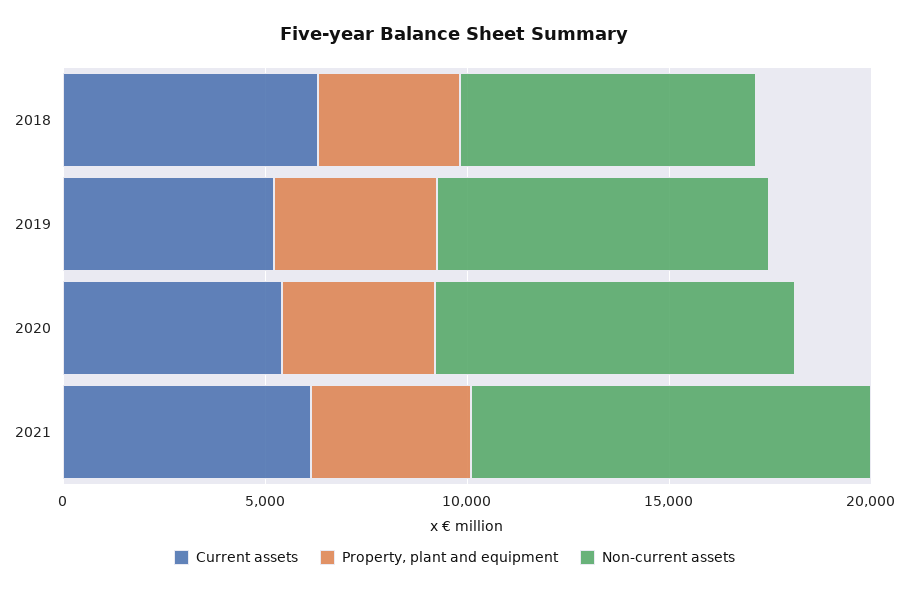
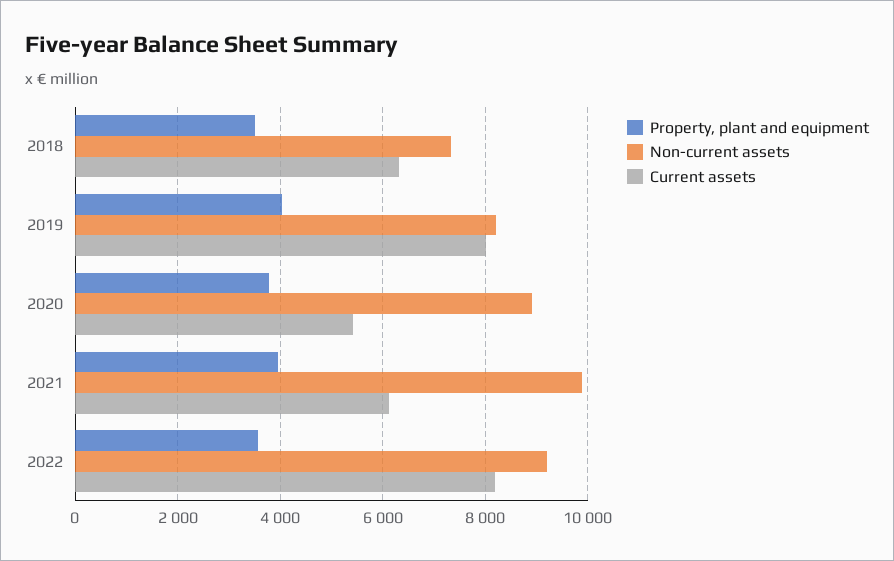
Current assets, 2019: 5000 -> 8000
Property, plant and equipment, 2022: none -> 3600
Non-current assets, 2022: none -> 9200
Current assets, 2022: none -> 8200

